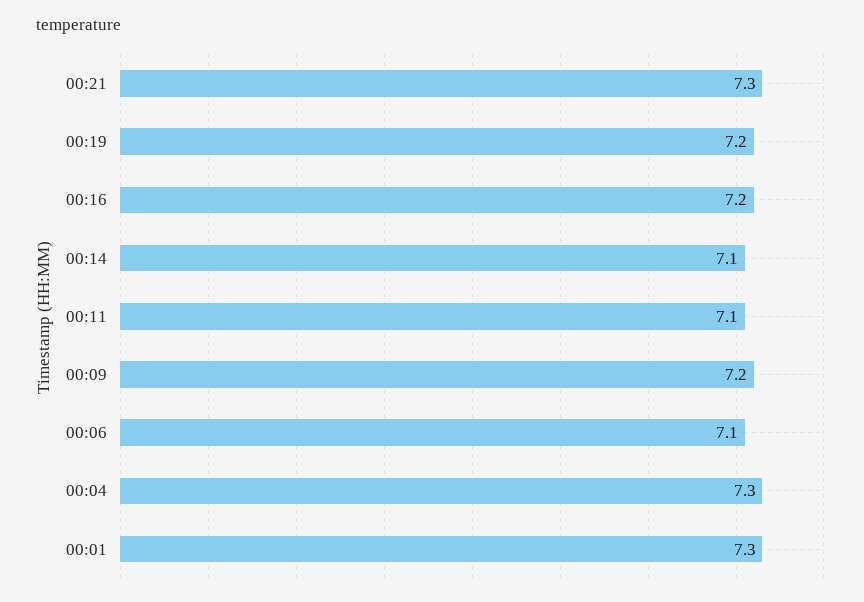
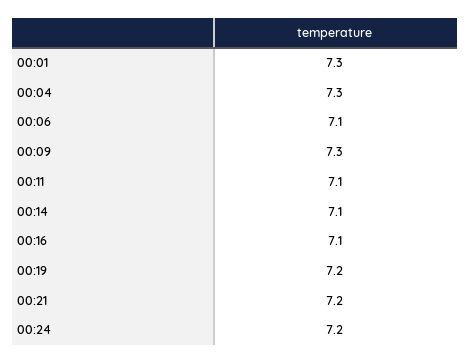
00:21: 7.3 -> 7.2
00:16: 7.2 -> 7.1
00:09: 7.2 -> 7.3
00:24: none -> 7.2

